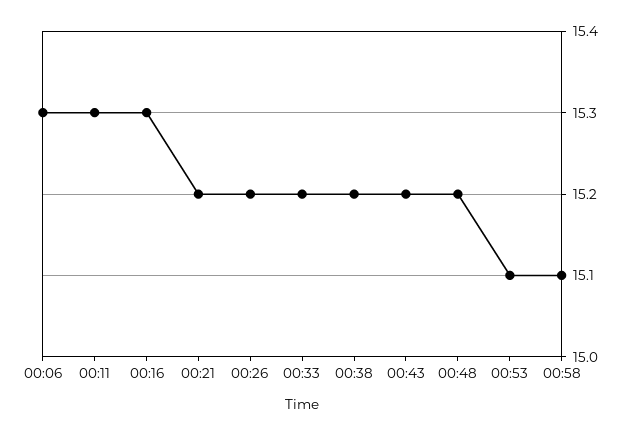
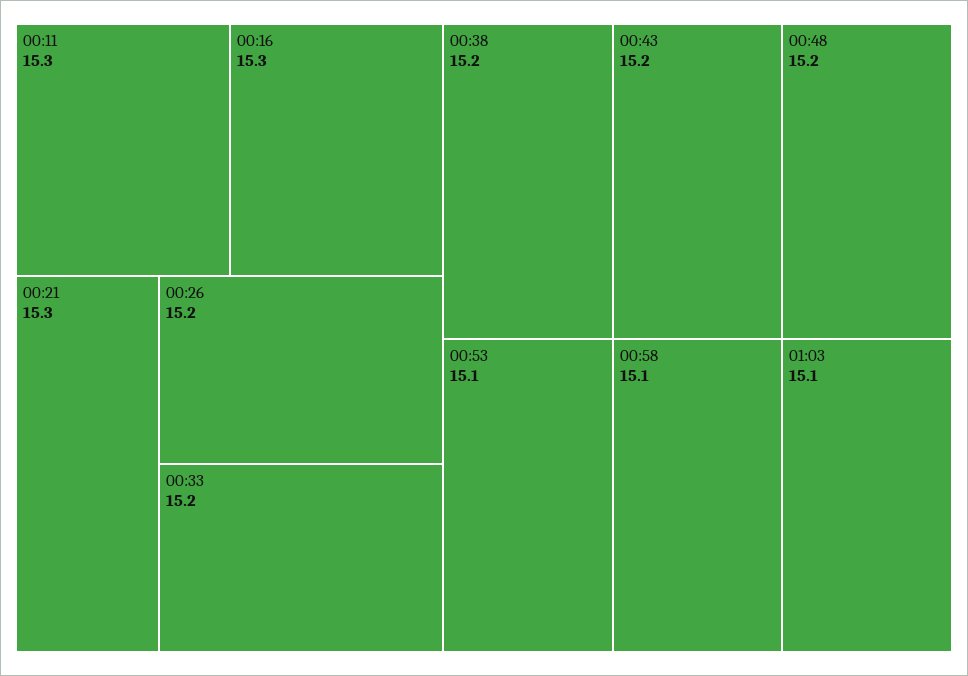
00:06: 15.3 -> none
00:21: 15.2 -> 15.3
01:03: none -> 15.1

